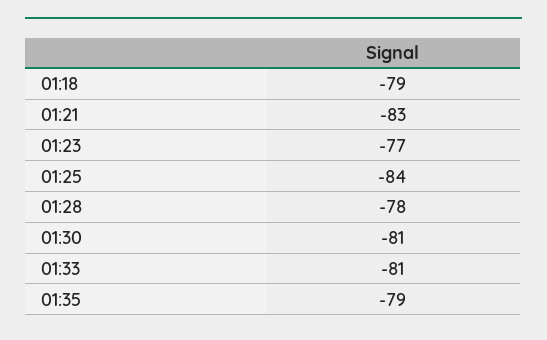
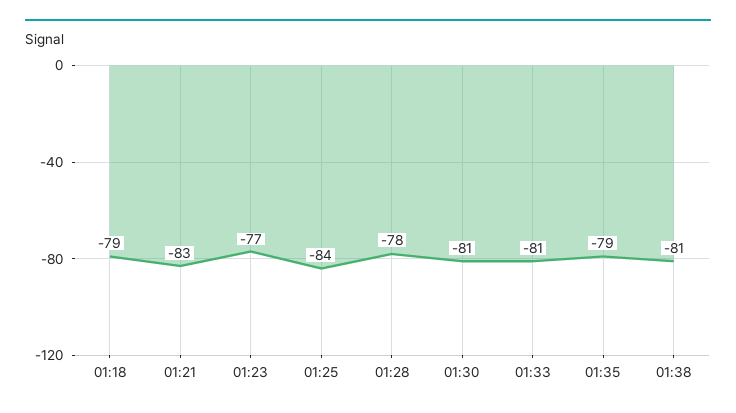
01:38: none -> -81

